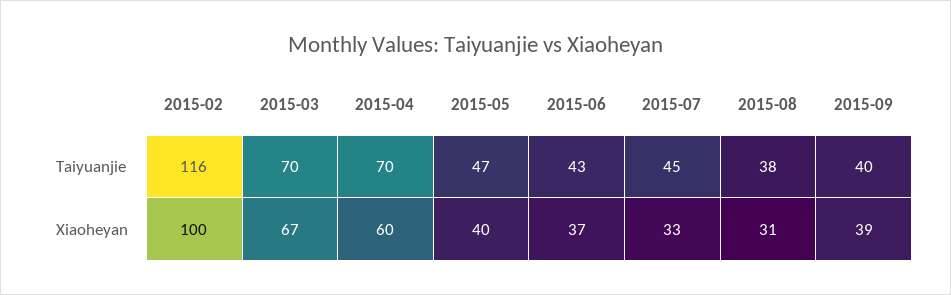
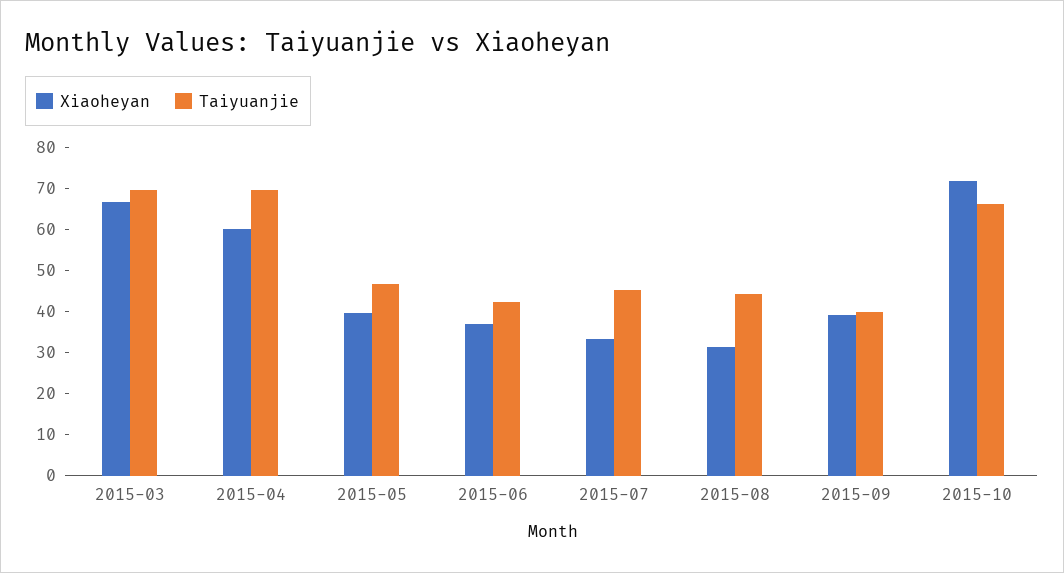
Taiyuanjie, 2015-02: 116 -> none
Taiyuanjie, 2015-08: 38 -> 44
Xiaoheyan, 2015-02: 100 -> none
Xiaoheyan, 2015-10: none -> 72
Taiyuanjie, 2015-10: none -> 66

